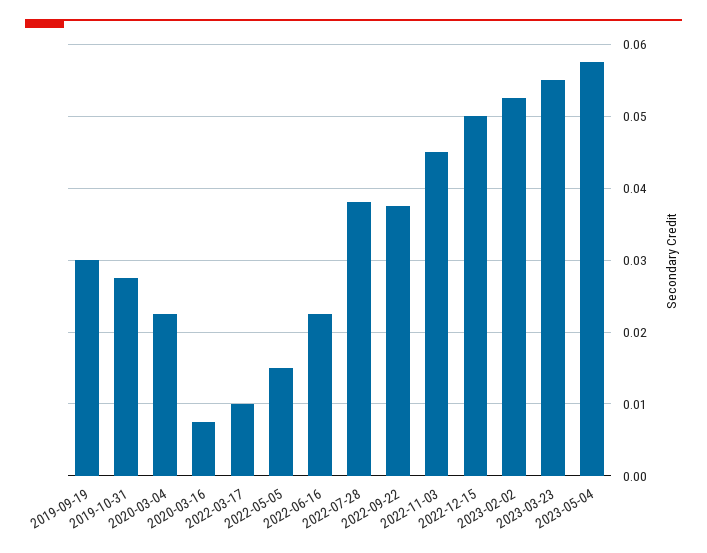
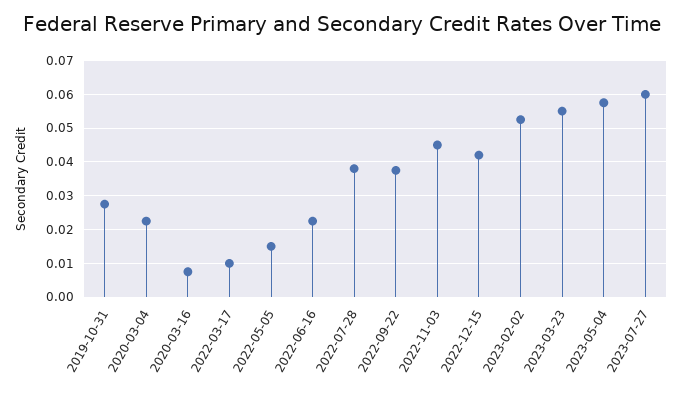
2019-09-19: 0.03 -> none
2022-12-15: 0.05 -> 0.042
2023-07-27: none -> 0.06

